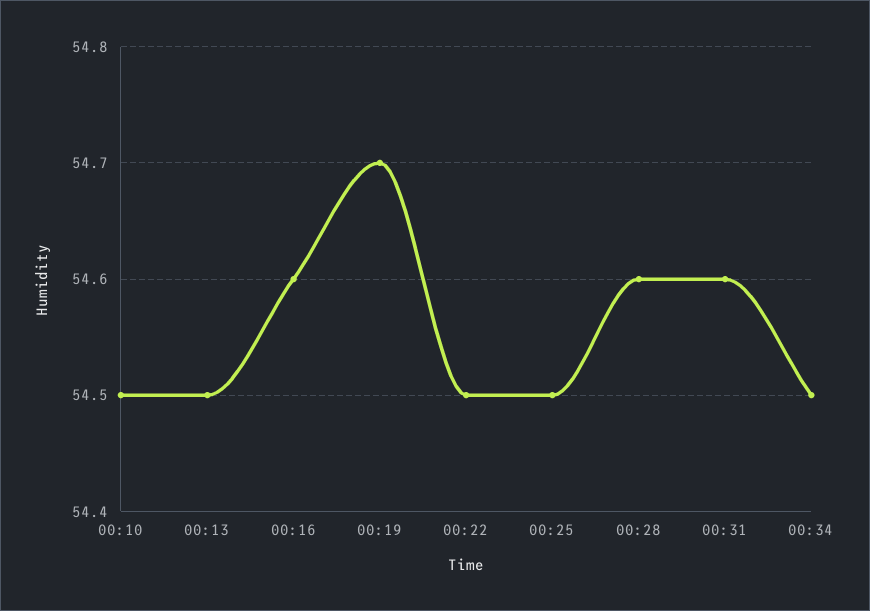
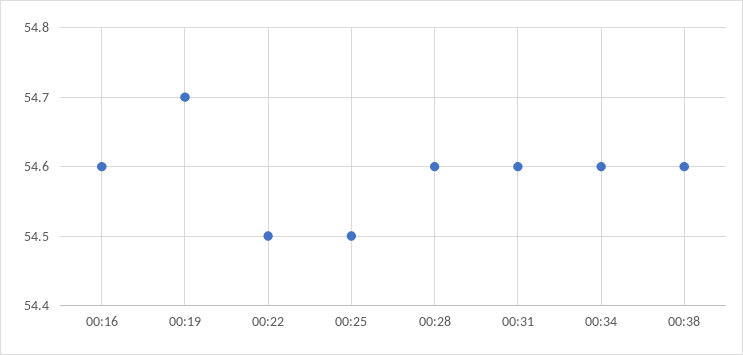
00:10: 54.5 -> none
00:13: 54.5 -> none
00:34: 54.5 -> 54.6
00:38: none -> 54.6

